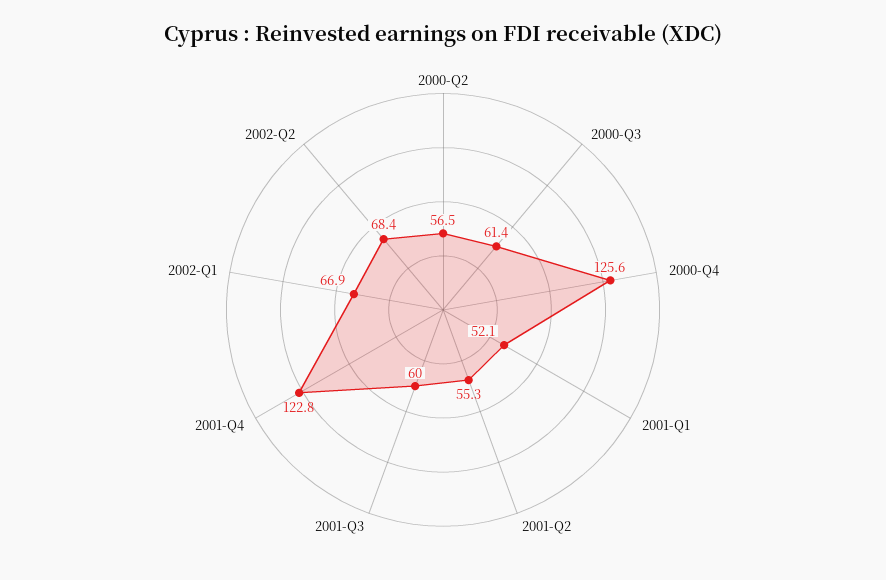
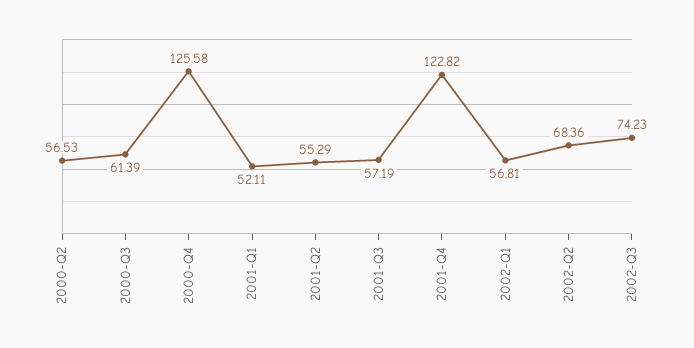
2001-Q3: 60 -> 57.19
2002-Q1: 66.9 -> 56.81
2002-Q3: none -> 74.23

